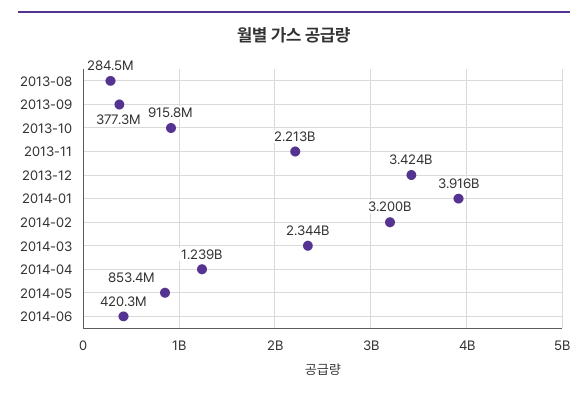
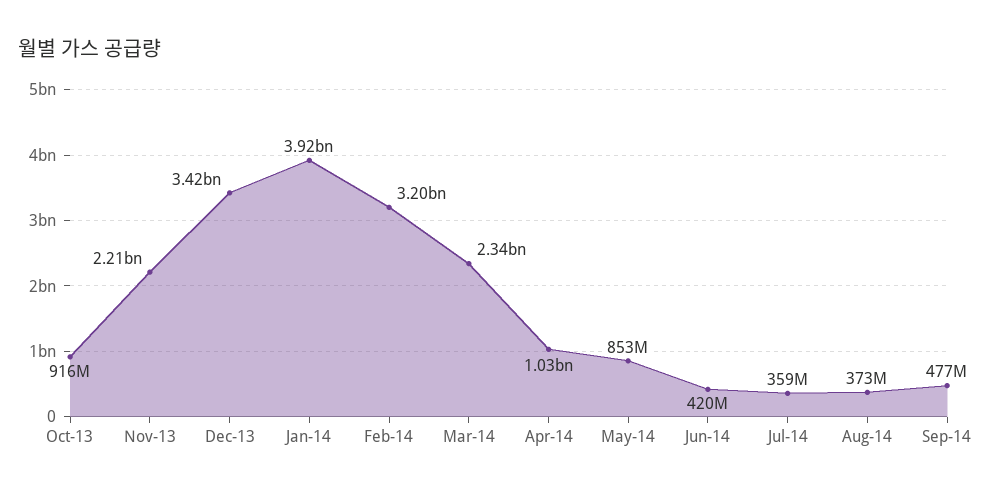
2013-08: 284500000 -> none
2013-09: 377300000 -> none
2014-04: 1239000000 -> 1030000000
Jul-14: none -> 359000000
Aug-14: none -> 373000000
Sep-14: none -> 477000000

